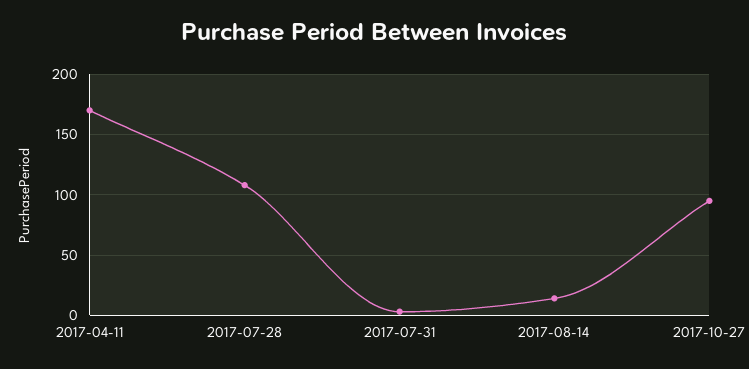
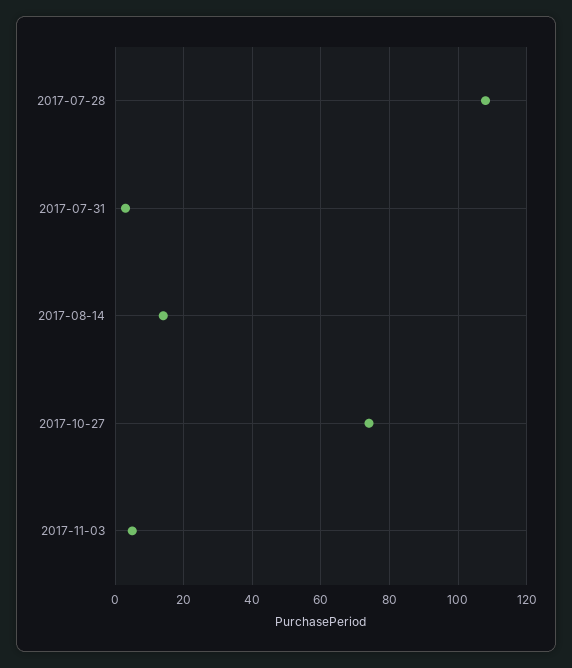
2017-04-11: 170 -> none
2017-10-27: 95 -> 75
2017-11-03: none -> 5

